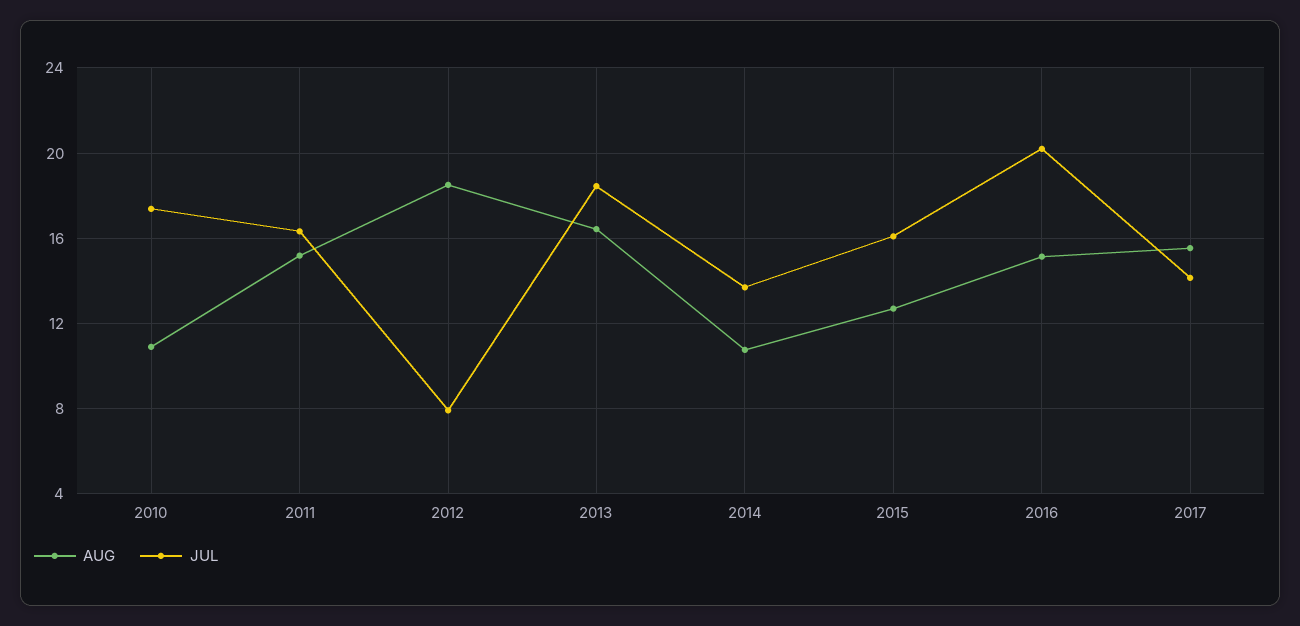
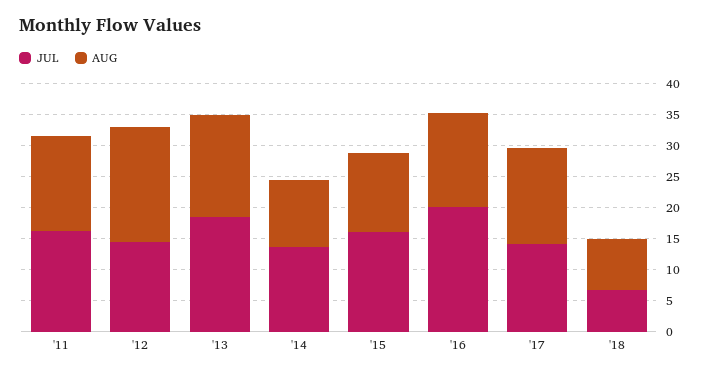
AUG, 2010: 11 -> none
JUL, 2010: 17.5 -> none
JUL, 2012: 8 -> 15
JUL, '18: none -> 7.5
AUG, '18: none -> 7.5

